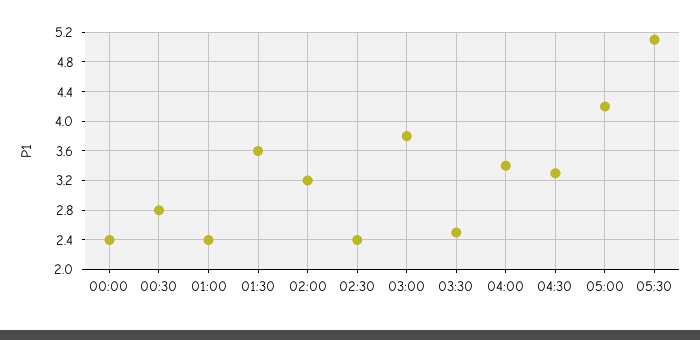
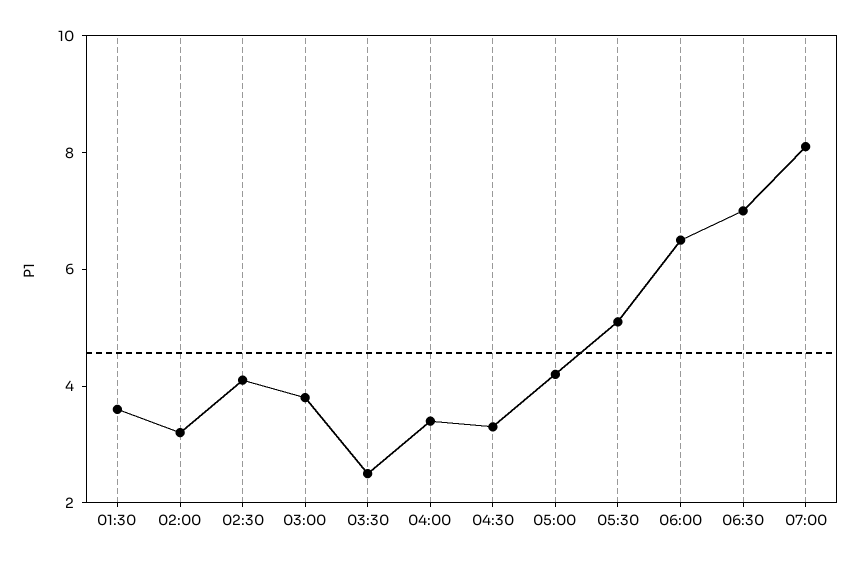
00:00: 2.4 -> none
00:30: 2.8 -> none
01:00: 2.4 -> none
02:30: 2.4 -> 4
06:00: none -> 6.5
06:30: none -> 7
07:00: none -> 8

